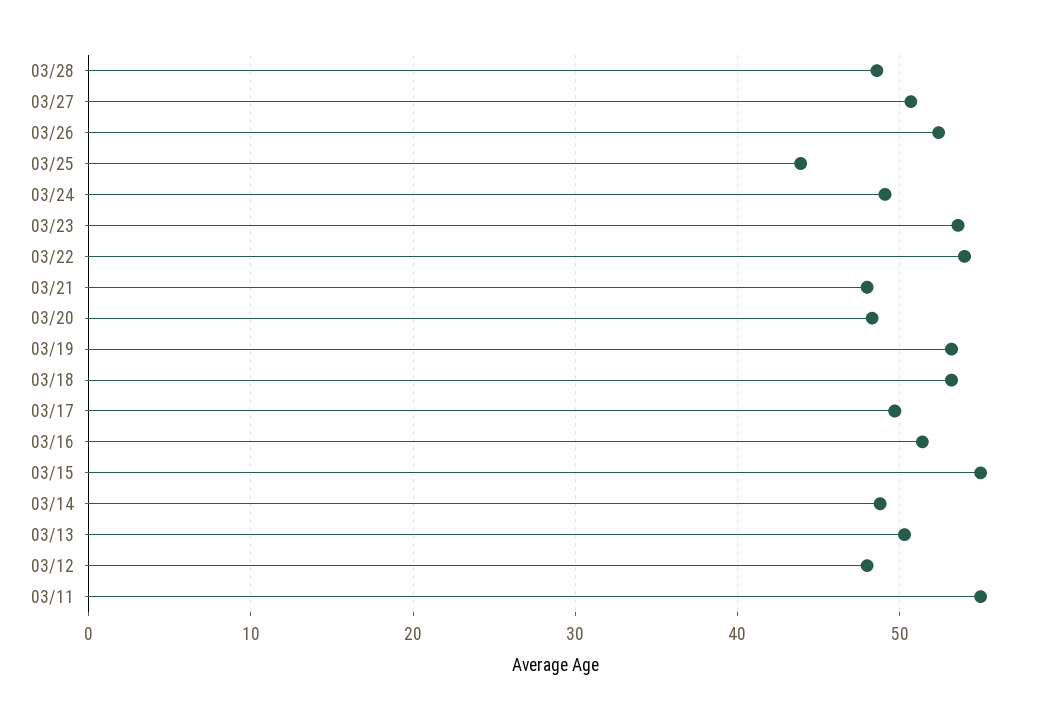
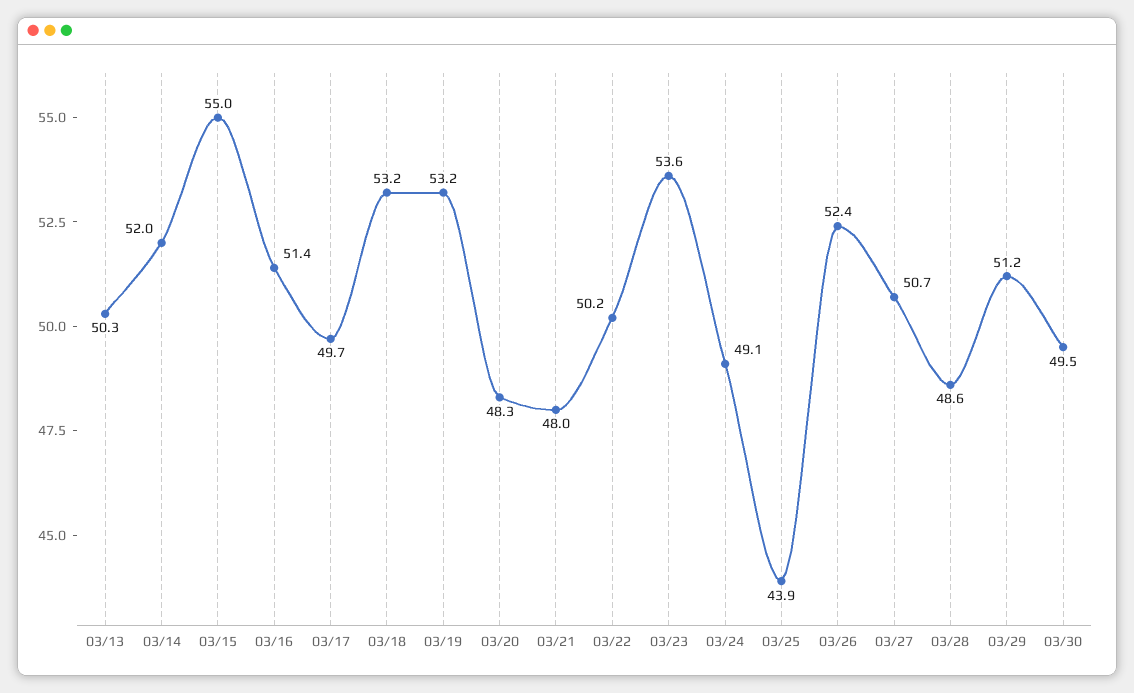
03/22: 54 -> 50.2
03/14: 49 -> 52
03/12: 48 -> none
03/11: 55 -> none
03/29: none -> 51.2
03/30: none -> 49.5

